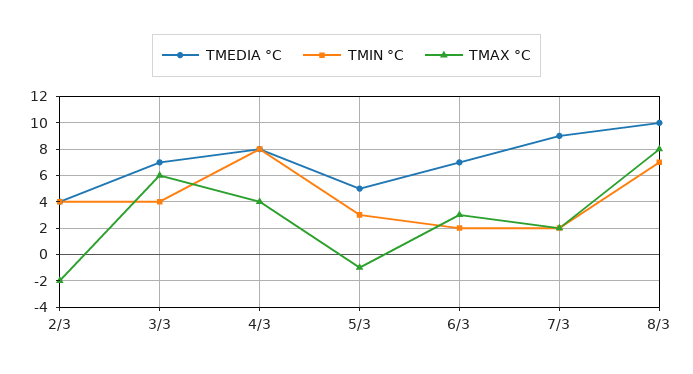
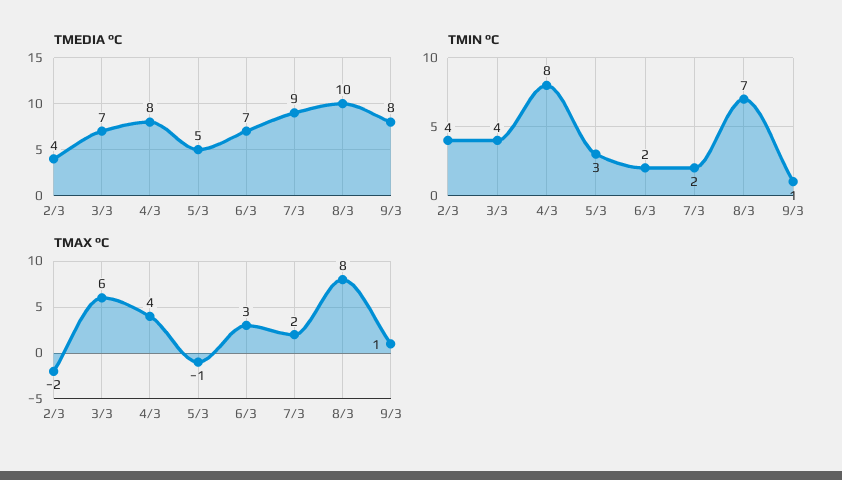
TMEDIA °C, 9/3: none -> 8
TMIN °C, 9/3: none -> 1
TMAX °C, 9/3: none -> 1

